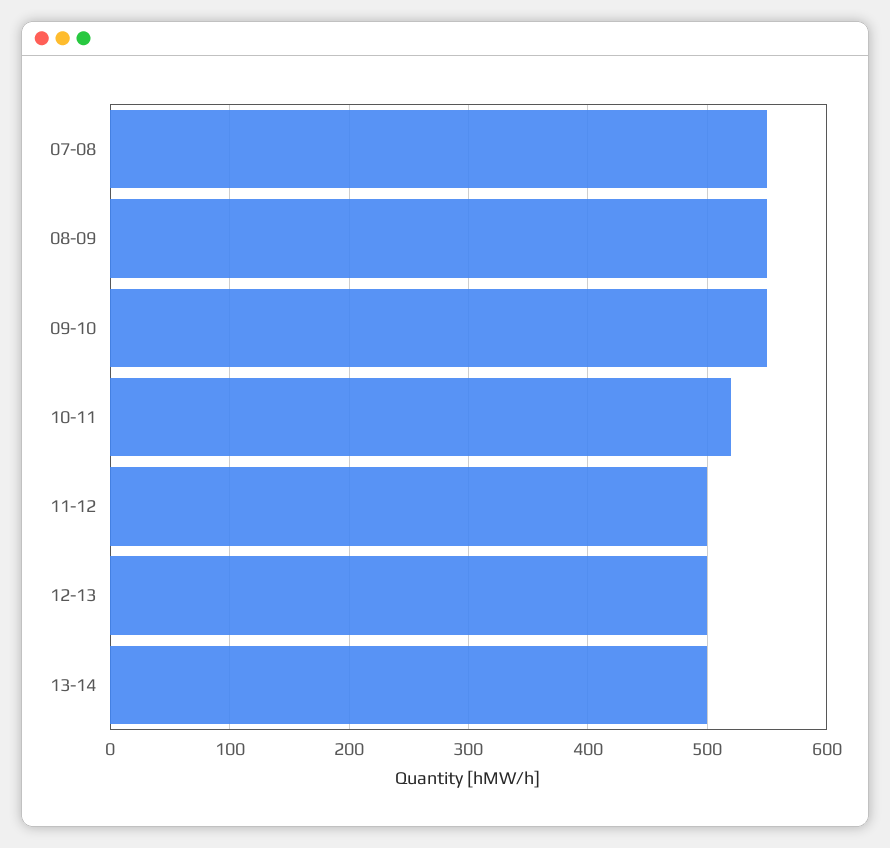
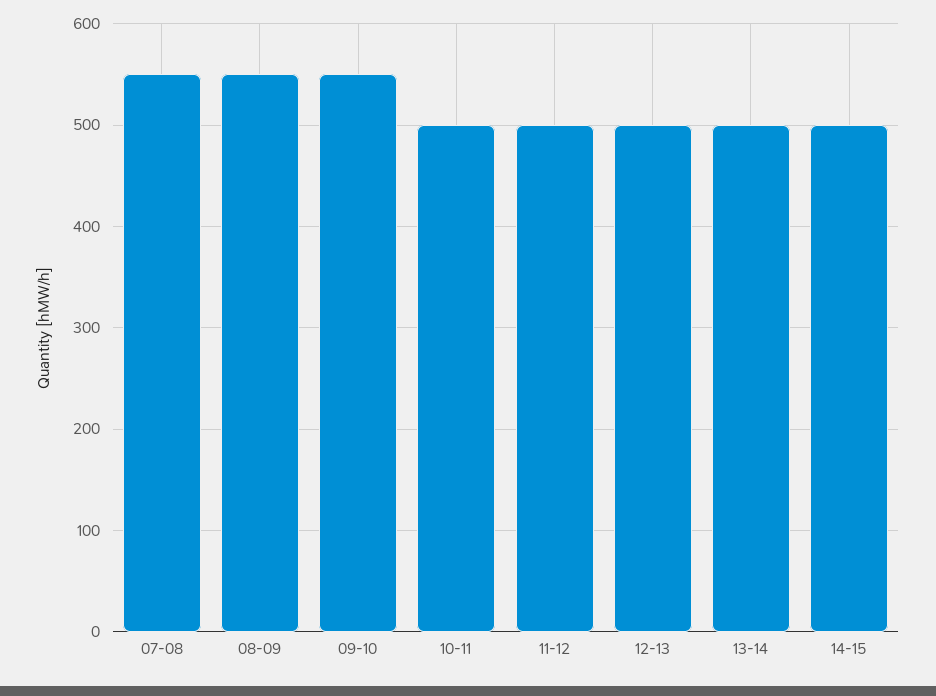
10-11: 520 -> 500
14-15: none -> 500

